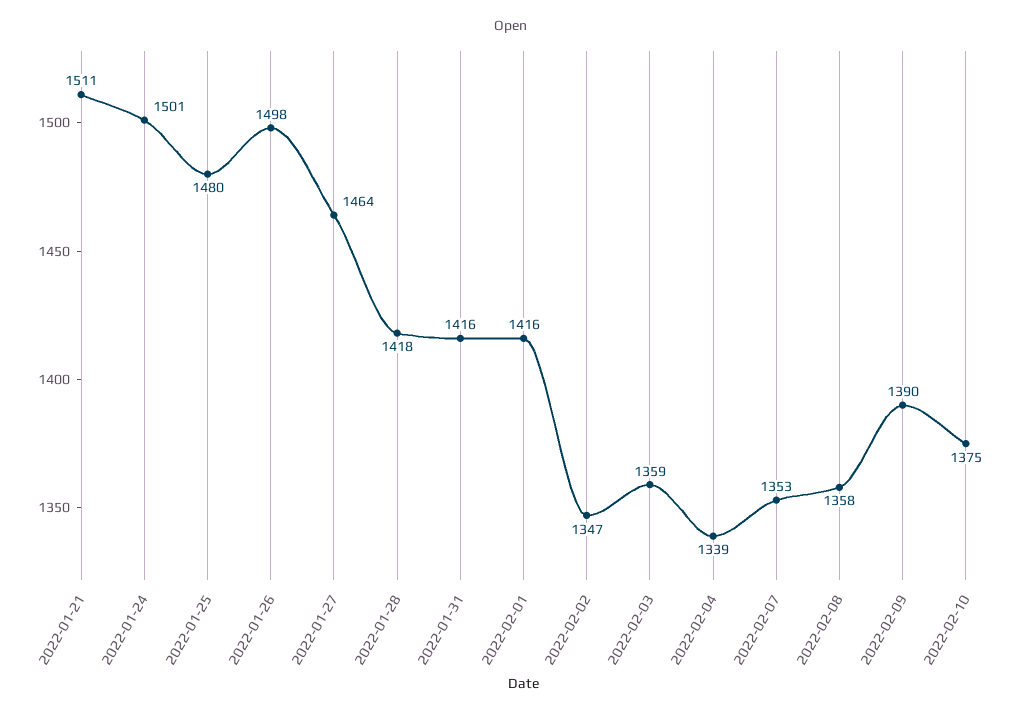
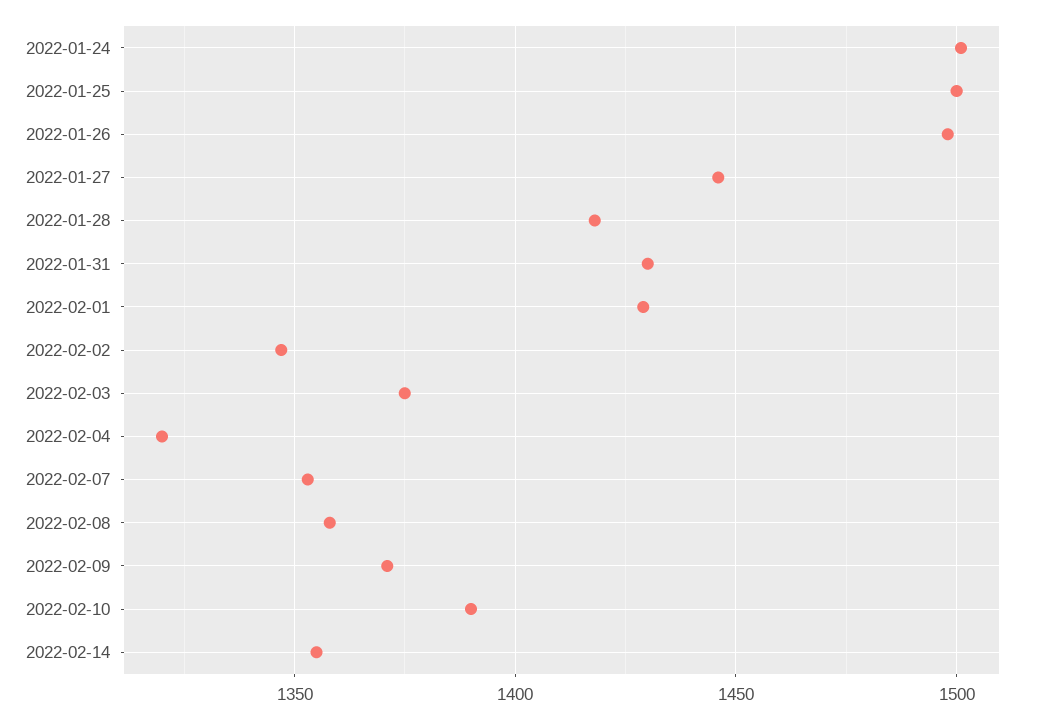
2022-01-21: 1511 -> none
2022-01-25: 1480 -> 1500
2022-01-27: 1464 -> 1445
2022-01-31: 1416 -> 1430
2022-02-01: 1416 -> 1430
2022-02-03: 1359 -> 1375
2022-02-04: 1339 -> 1320
2022-02-09: 1390 -> 1370
2022-02-10: 1375 -> 1390
2022-02-14: none -> 1355

